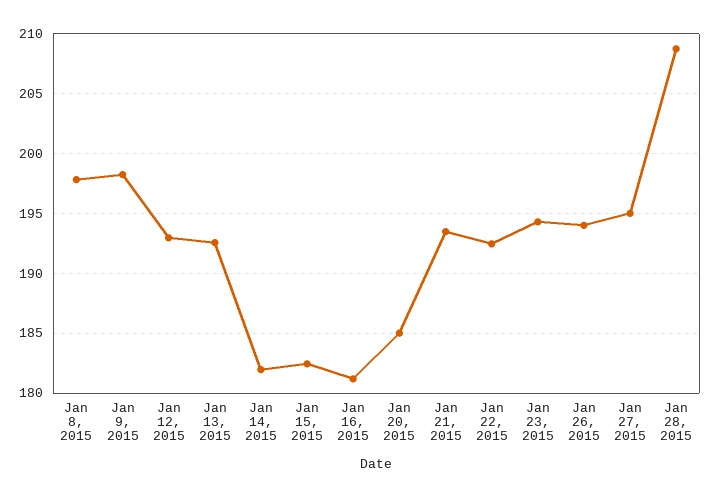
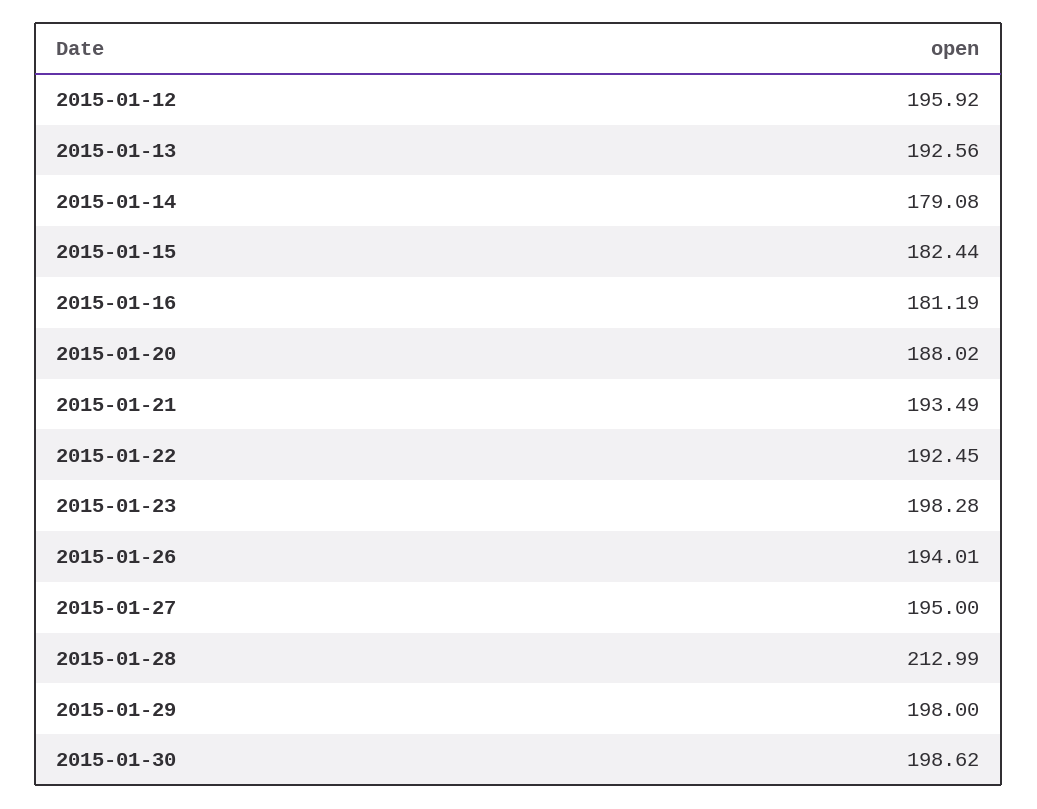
Jan 8, 2015: 198 -> none
Jan 9, 2015: 198 -> none
Jan 12, 2015: 193 -> 195.92
Jan 14, 2015: 182 -> 179.08
Jan 20, 2015: 185 -> 188.02
Jan 23, 2015: 194 -> 198.28
Jan 28, 2015: 209 -> 212.99
2015-01-29: none -> 198
2015-01-30: none -> 198.62

